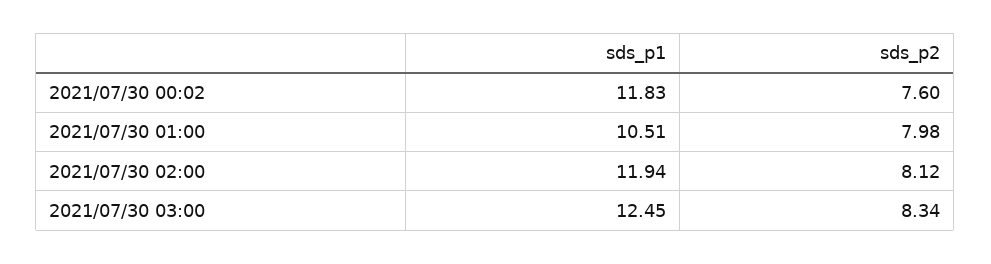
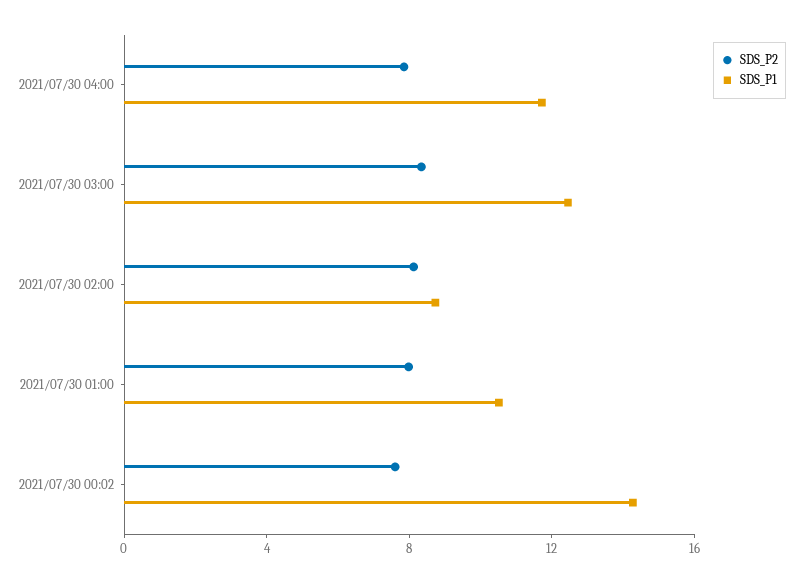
sds_p1, 2021/07/30 00:02: 11.83 -> 14
sds_p1, 2021/07/30 02:00: 11.94 -> 9
sds_p2, 2021/07/30 04:00: none -> 8
sds_p1, 2021/07/30 04:00: none -> 12

